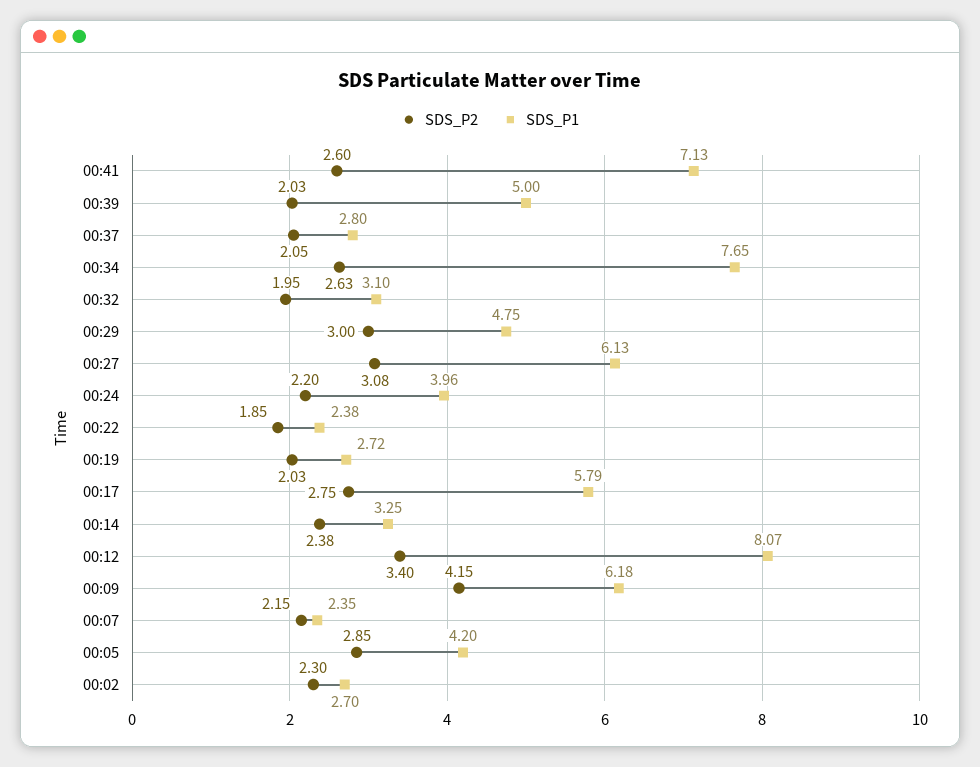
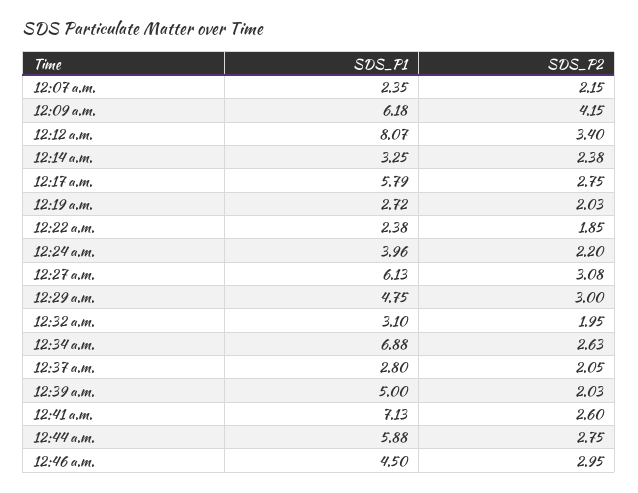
SDS_P1, 00:34: 7.65 -> 6.88
SDS_P2, 00:05: 2.85 -> none
SDS_P1, 00:05: 4.2 -> none
SDS_P2, 00:02: 2.3 -> none
SDS_P1, 00:02: 2.7 -> none
SDS_P1, 12:44 a.m.: none -> 5.88
SDS_P2, 12:44 a.m.: none -> 2.75
SDS_P1, 12:46 a.m.: none -> 4.5
SDS_P2, 12:46 a.m.: none -> 2.95

